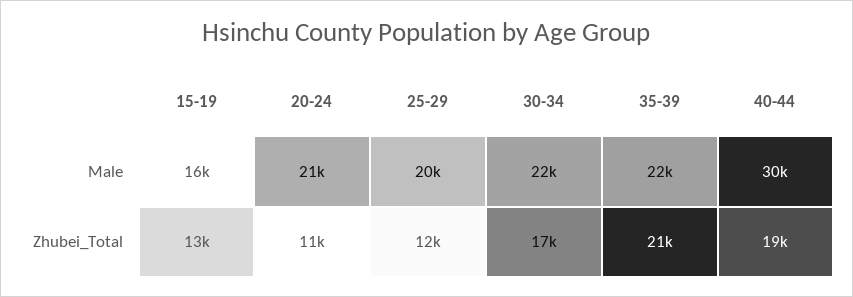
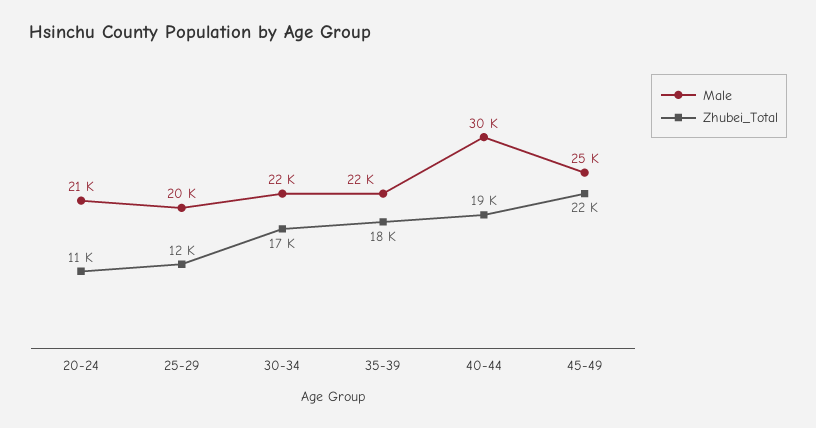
Male, 15-19: 16000 -> none
Zhubei_Total, 15-19: 13000 -> none
Zhubei_Total, 35-39: 21000 -> 18000
Male, 45-49: none -> 25000
Zhubei_Total, 45-49: none -> 22000

